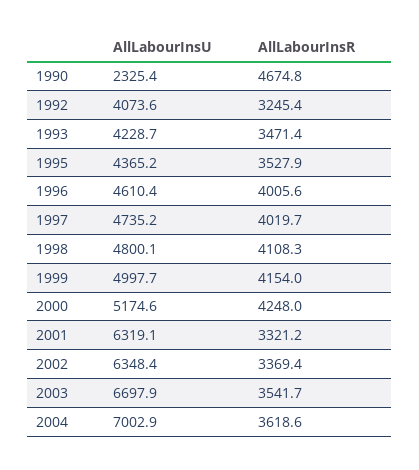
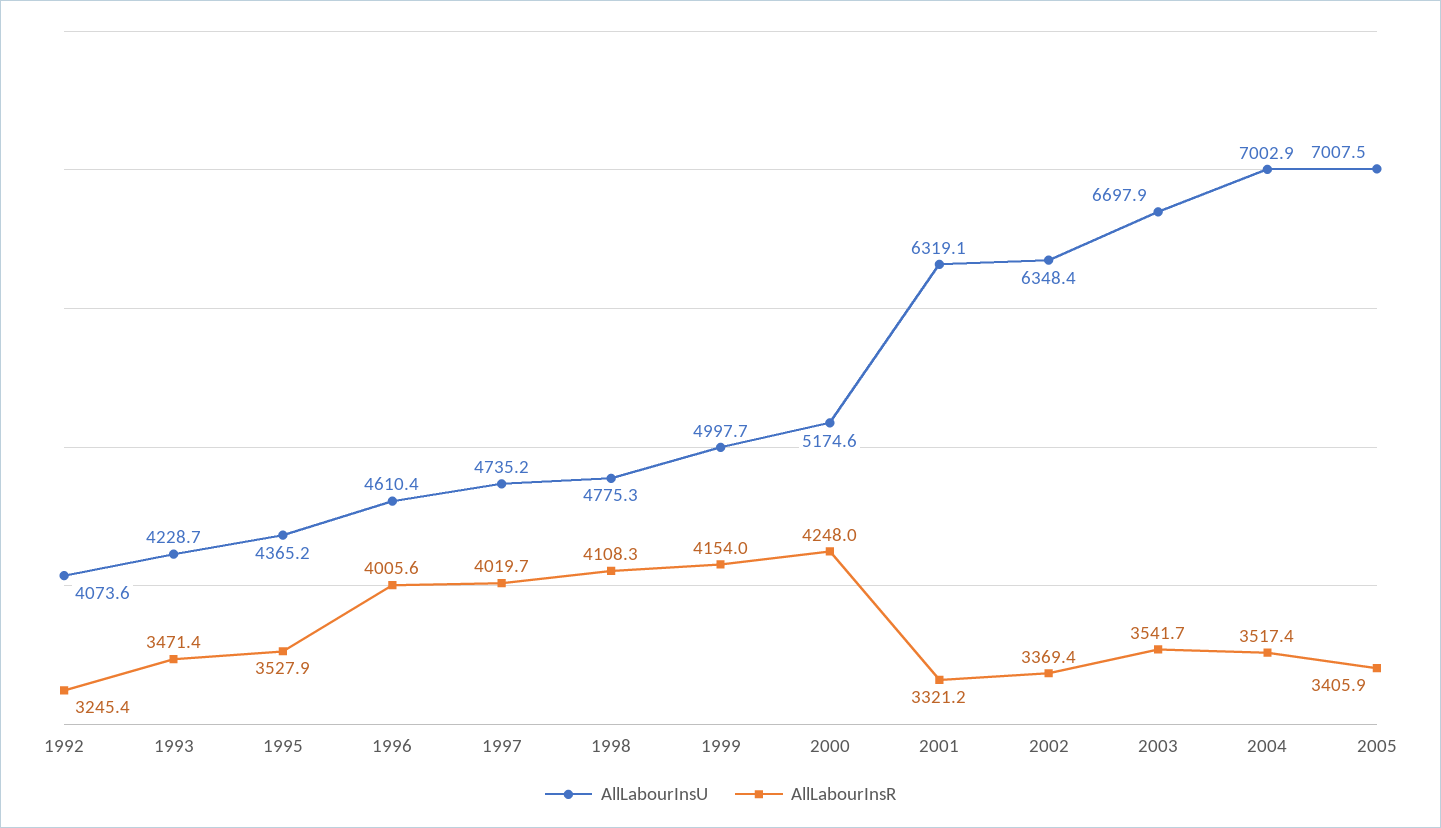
AllLabourInsU, 1990: 2325.4 -> none
AllLabourInsR, 1990: 4674.8 -> none
AllLabourInsU, 1998: 4800.1 -> 4775.3
AllLabourInsR, 2004: 3618.6 -> 3517.4
AllLabourInsU, 2005: none -> 7007.5
AllLabourInsR, 2005: none -> 3405.9

